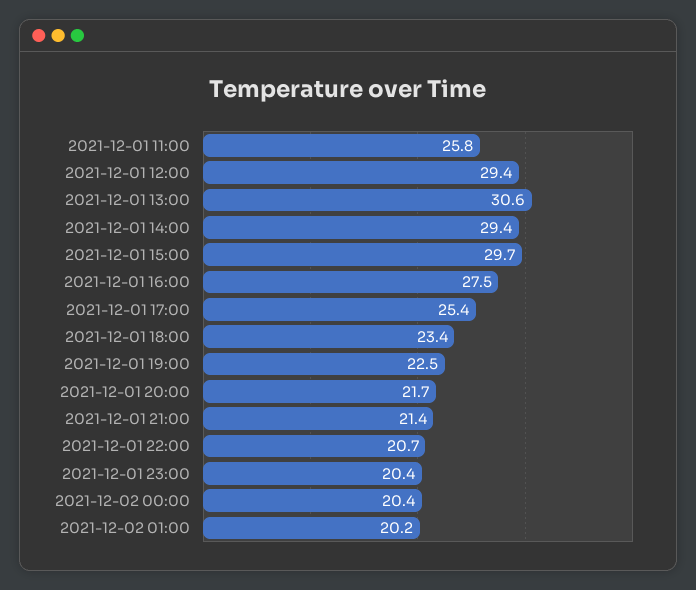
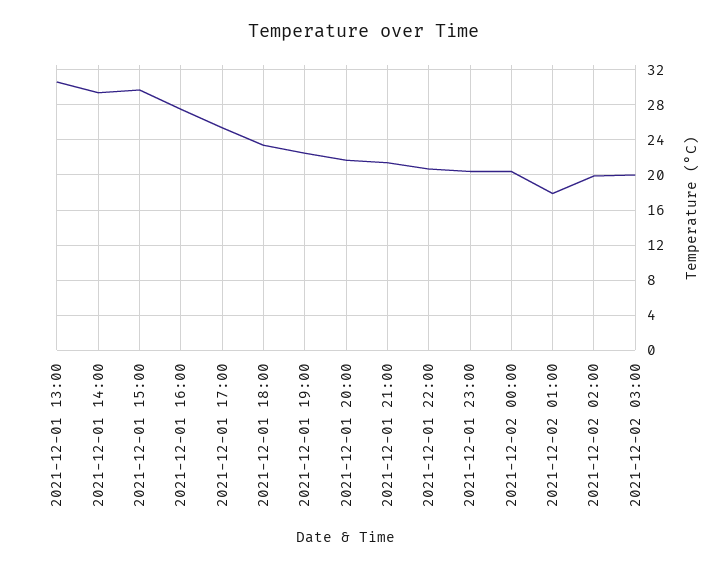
2021-12-01 11:00: 25.8 -> none
2021-12-01 12:00: 29.4 -> none
2021-12-02 01:00: 20.2 -> 18
2021-12-02 02:00: none -> 20
2021-12-02 03:00: none -> 20

